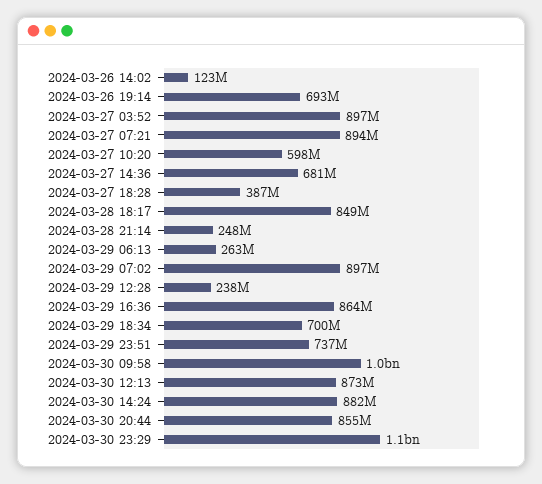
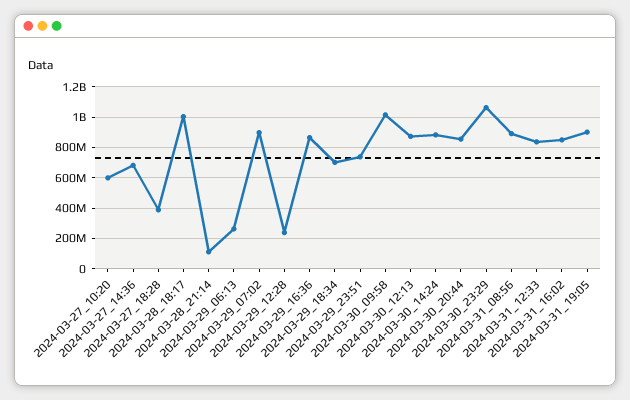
2024-03-26 14:02: 123000000 -> none
2024-03-26 19:14: 693000000 -> none
2024-03-27 03:52: 897000000 -> none
2024-03-27 07:21: 894000000 -> none
2024-03-28 18:17: 849000000 -> 1000000000
2024-03-28 21:14: 248000000 -> 100000000
2024-03-31_08:56: none -> 900000000
2024-03-31_12:33: none -> 850000000
2024-03-31_16:02: none -> 850000000
2024-03-31_19:05: none -> 900000000

